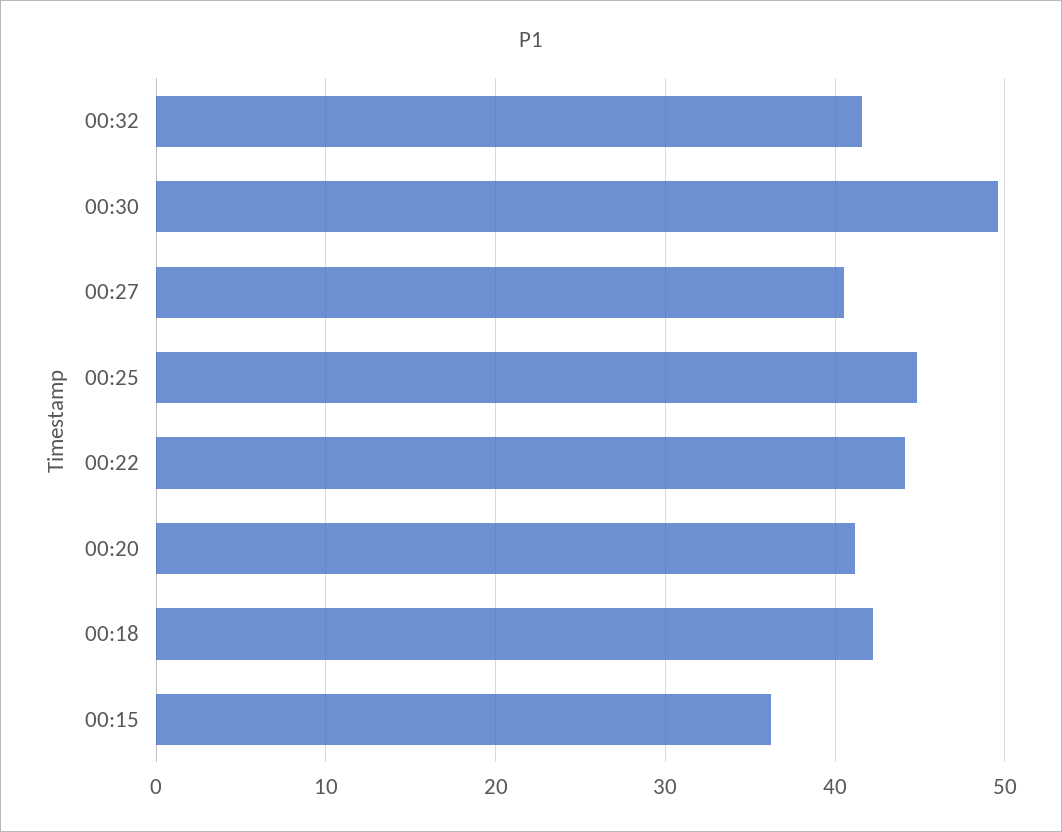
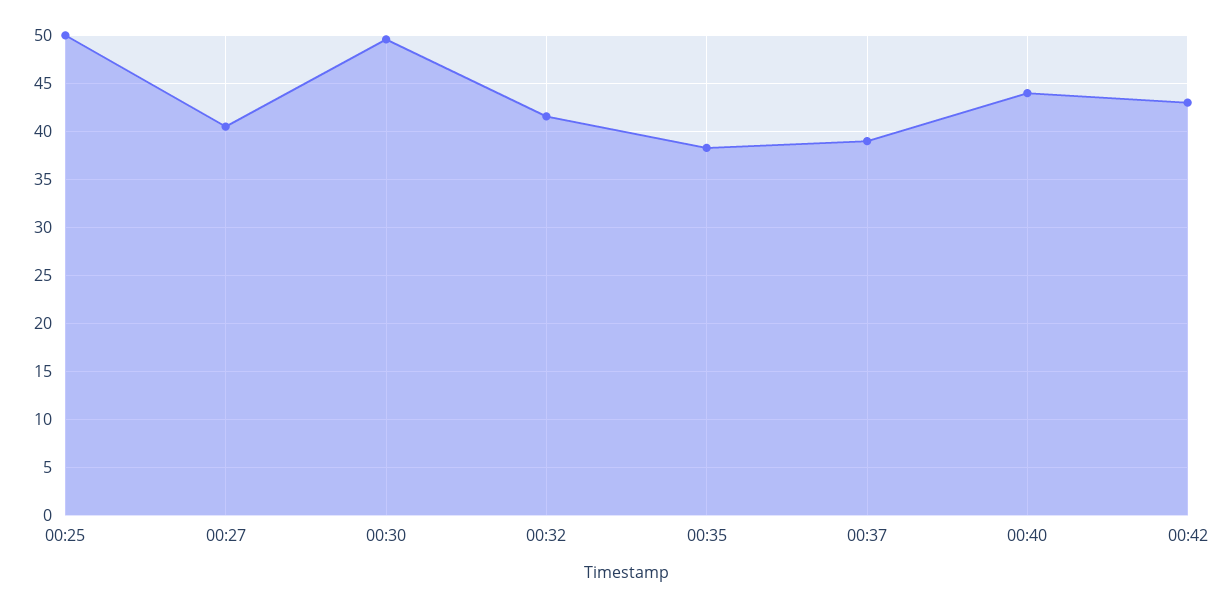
00:25: 45 -> 50
00:22: 44 -> none
00:20: 41 -> none
00:18: 42 -> none
00:15: 36 -> none
00:35: none -> 38
00:37: none -> 39
00:40: none -> 44
00:42: none -> 43

